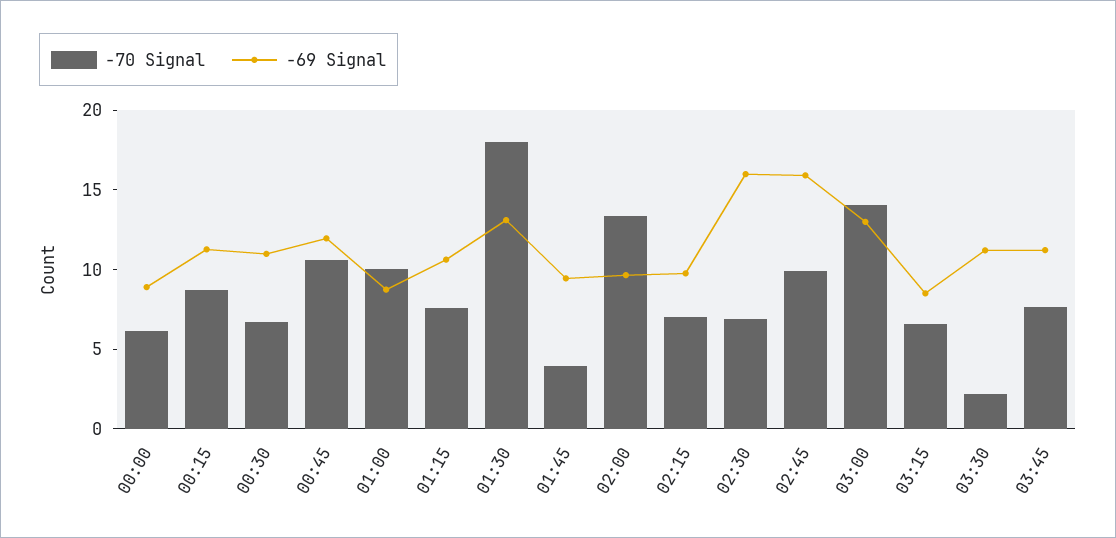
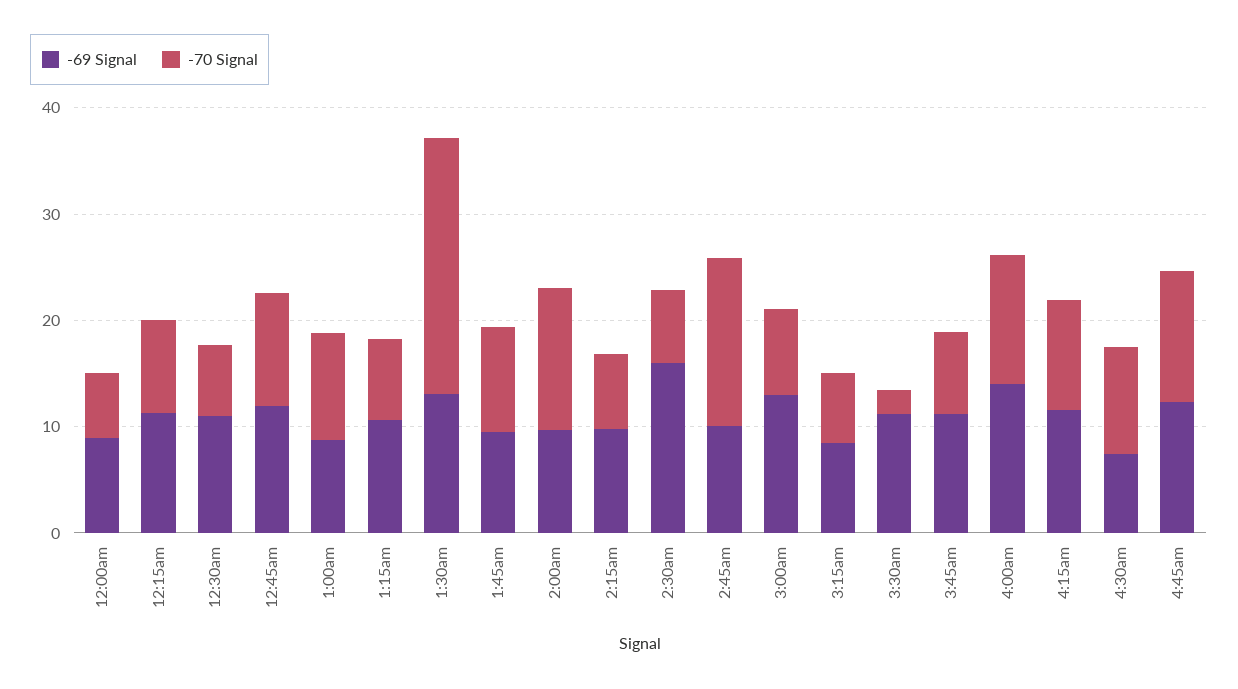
-70 Signal, 01:30: 18 -> 24
-70 Signal, 01:45: 4 -> 10
-70 Signal, 02:45: 10 -> 16
-69 Signal, 02:45: 16 -> 10
-70 Signal, 03:00: 14 -> 8
-69 Signal, 4:00am: none -> 14
-70 Signal, 4:00am: none -> 12
-69 Signal, 4:15am: none -> 12
-70 Signal, 4:15am: none -> 10
-69 Signal, 4:30am: none -> 8
-70 Signal, 4:30am: none -> 10
-69 Signal, 4:45am: none -> 12
-70 Signal, 4:45am: none -> 12

